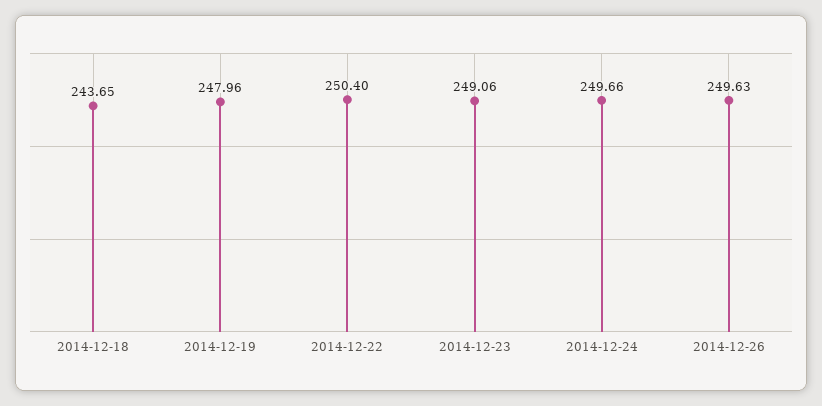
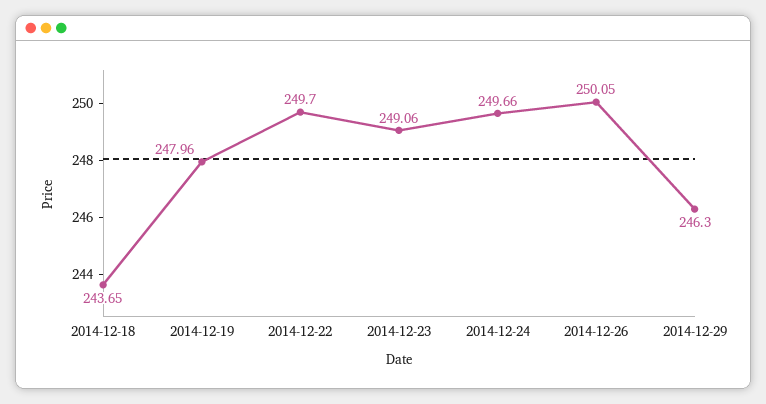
2014-12-22: 250.4 -> 249.7
2014-12-26: 249.63 -> 250.05
2014-12-29: none -> 246.3

